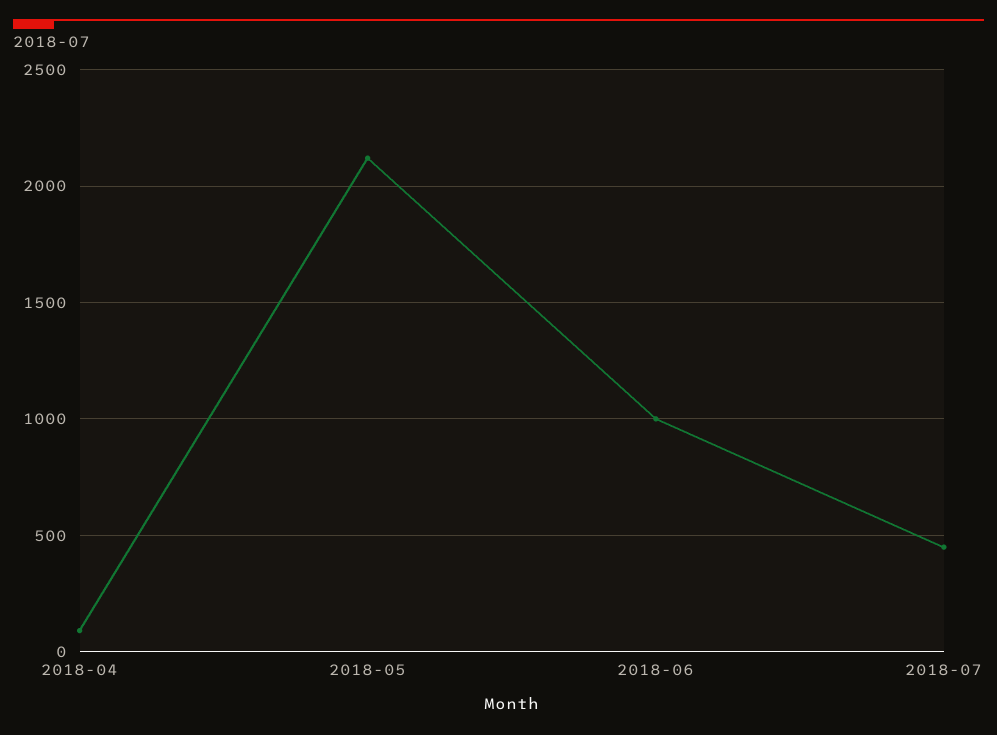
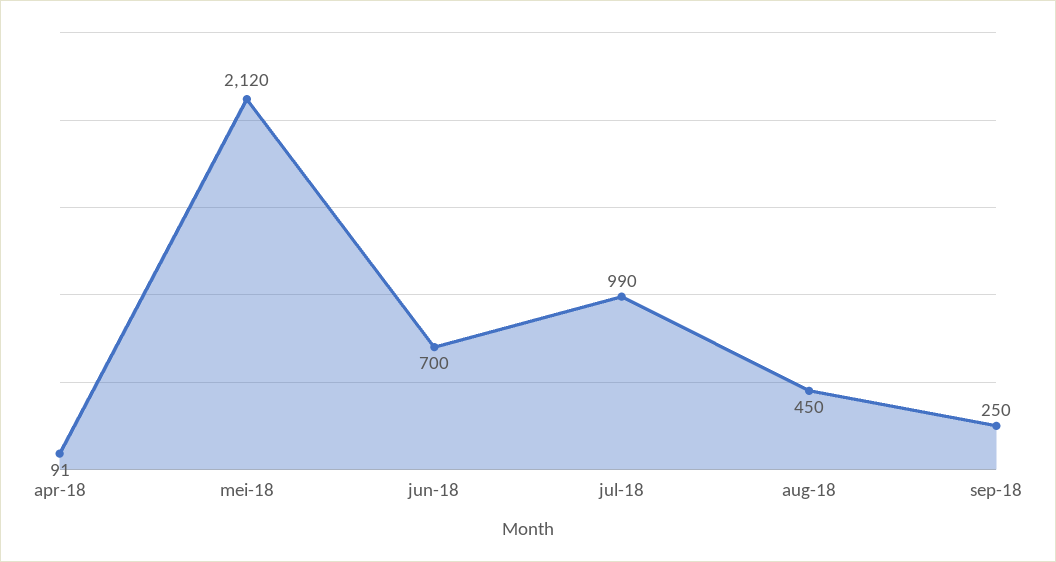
2018-06: 1000 -> 700
2018-07: 450 -> 990
aug-18: none -> 450
sep-18: none -> 250

